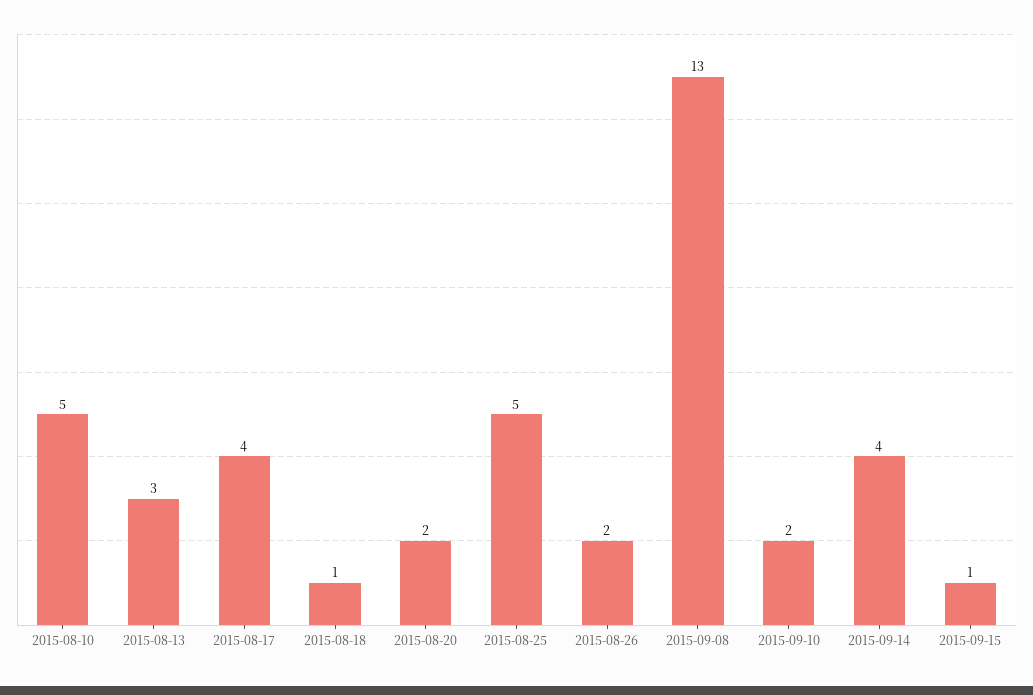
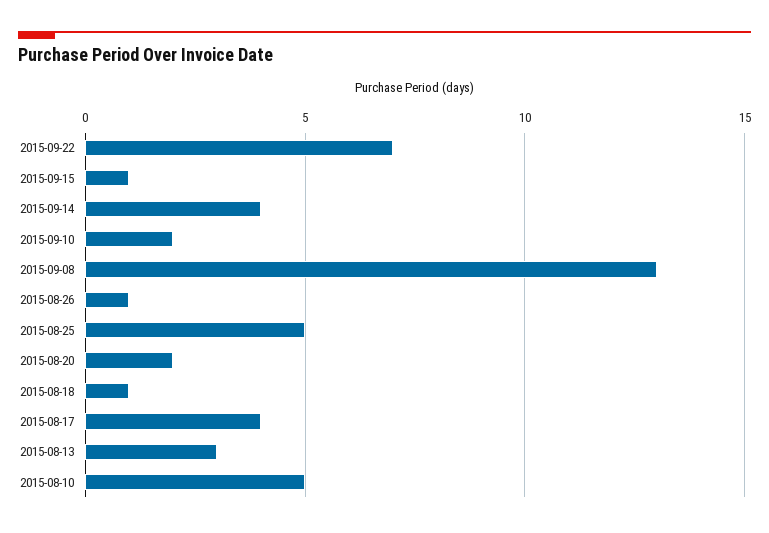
2015-08-26: 2 -> 1
2015-09-22: none -> 7

